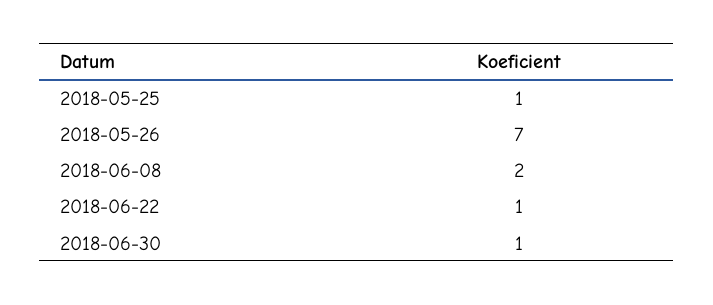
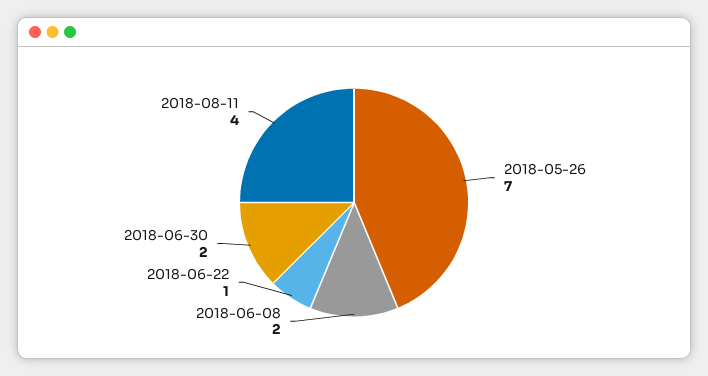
2018-05-25: 1 -> none
2018-06-30: 1 -> 2
2018-08-11: none -> 4

